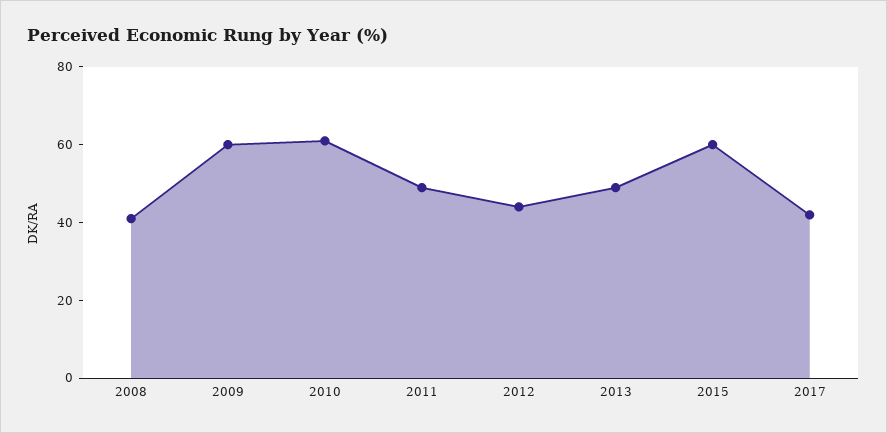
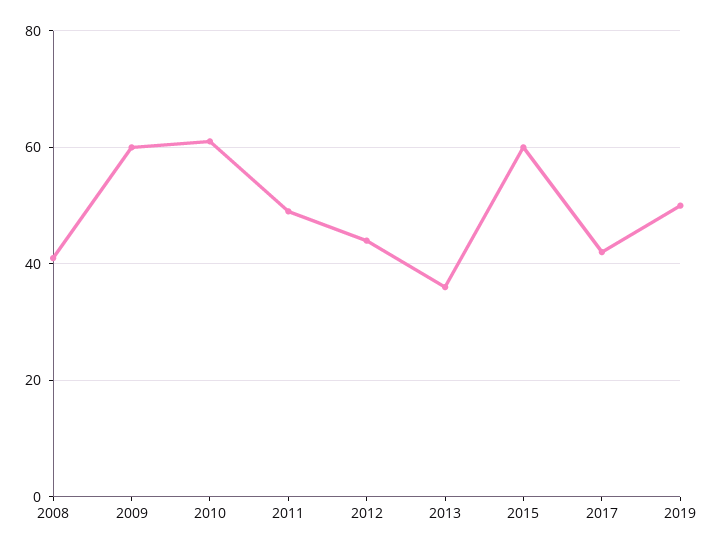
2013: 50 -> 35
2019: none -> 50

